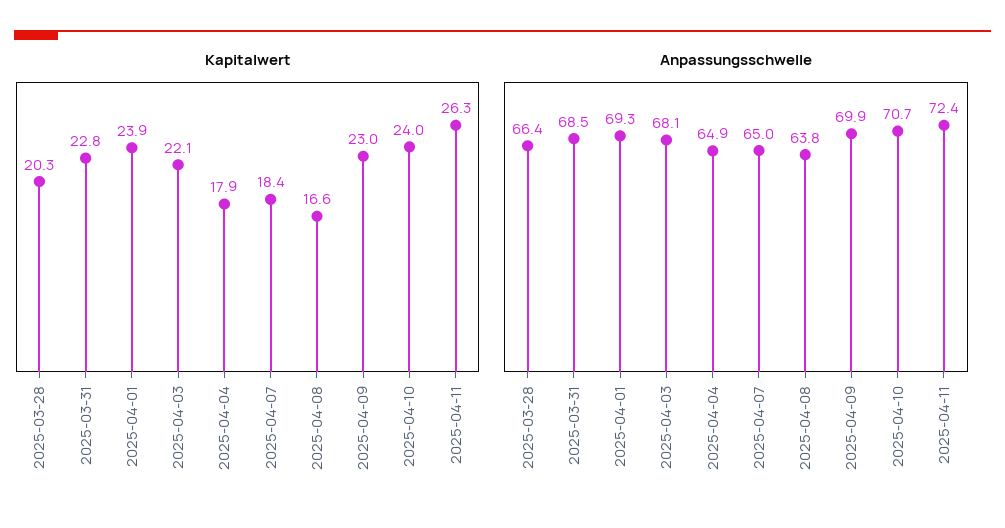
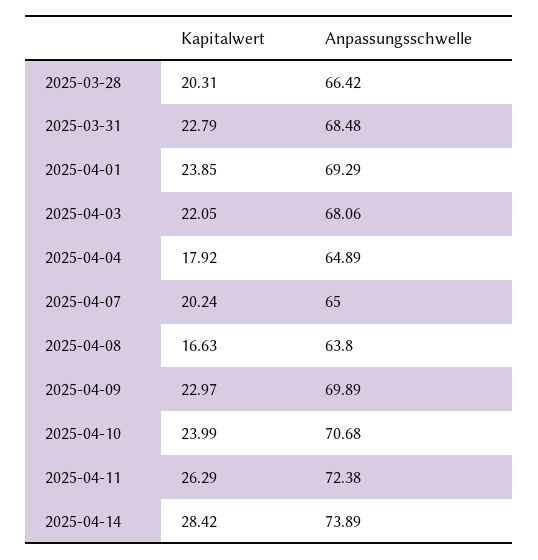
Kapitalwert, 2025-04-07: 18.4 -> 20.24
Kapitalwert, 2025-04-14: none -> 28.42
Anpassungsschwelle, 2025-04-14: none -> 73.89

